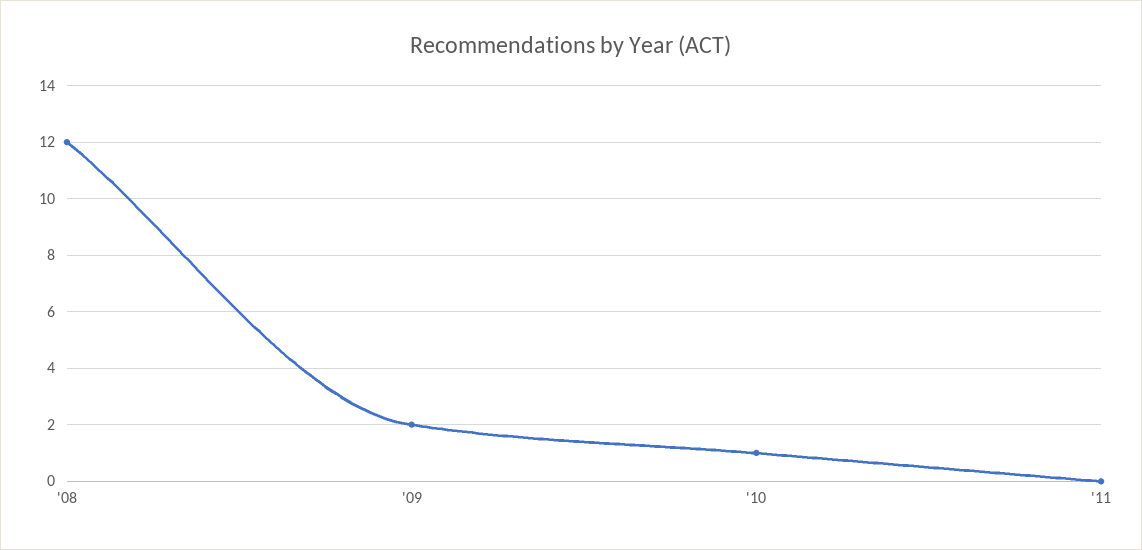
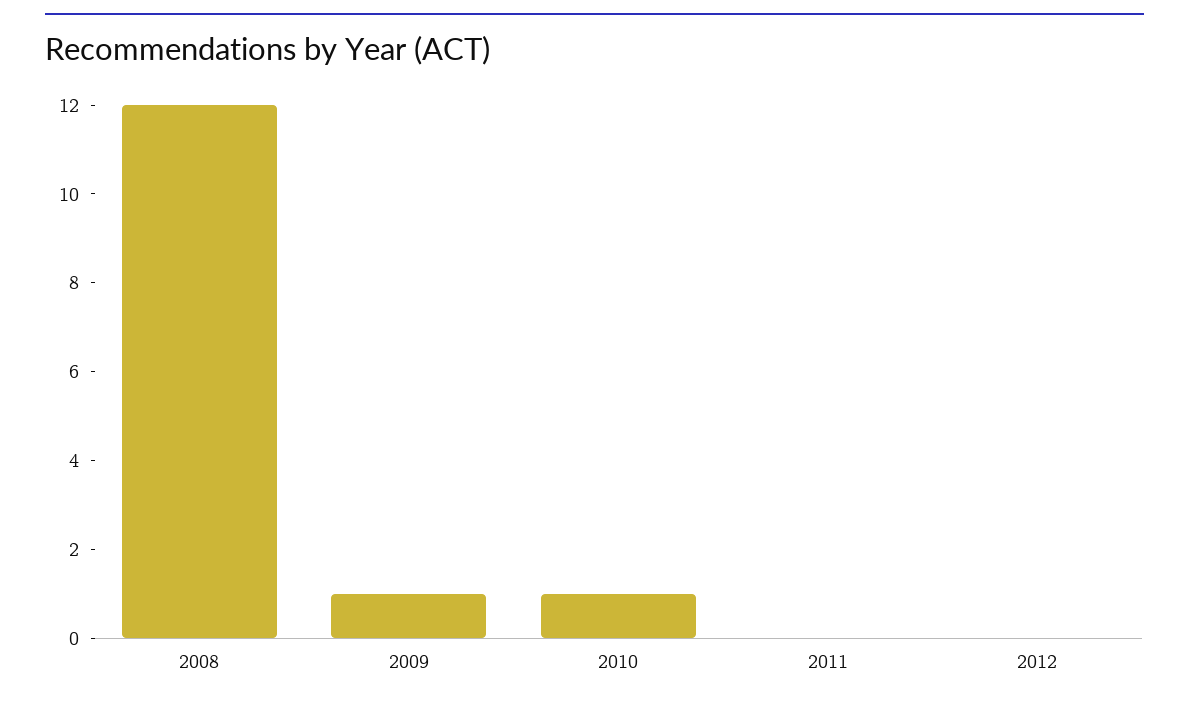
'09: 2 -> 1
2012: none -> 0

